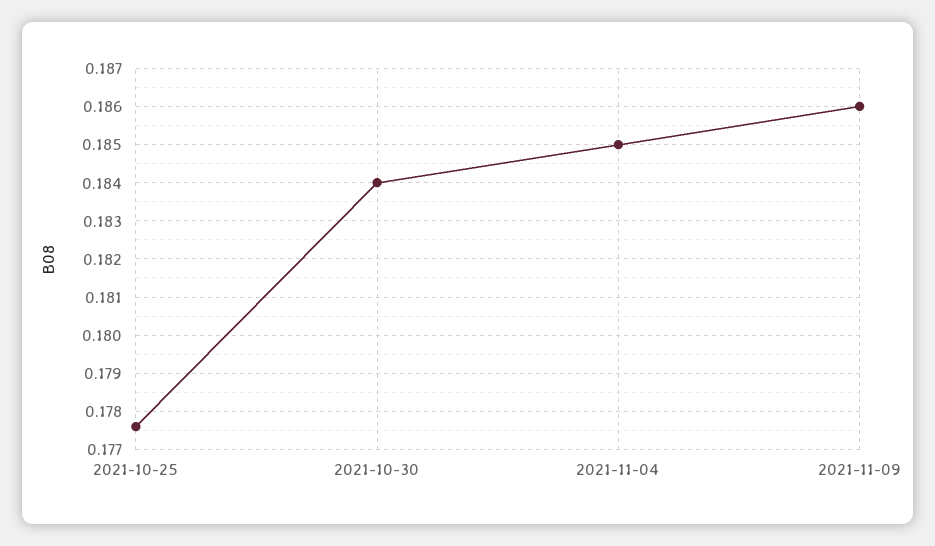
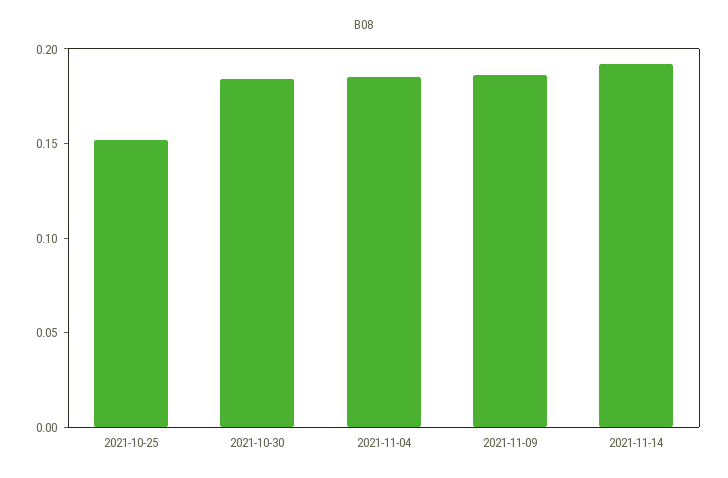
2021-10-25: 0.1775 -> 0.15
2021-11-14: none -> 0.19

